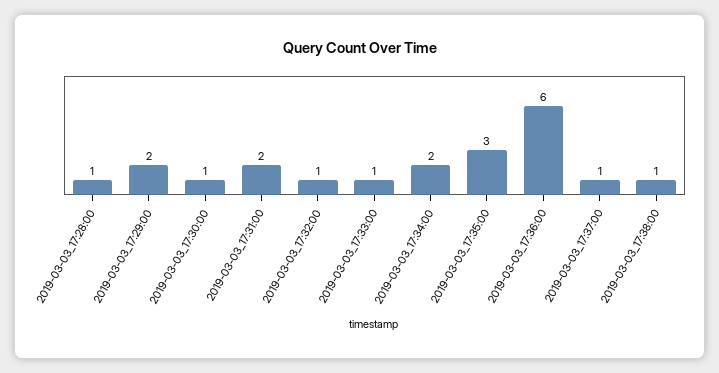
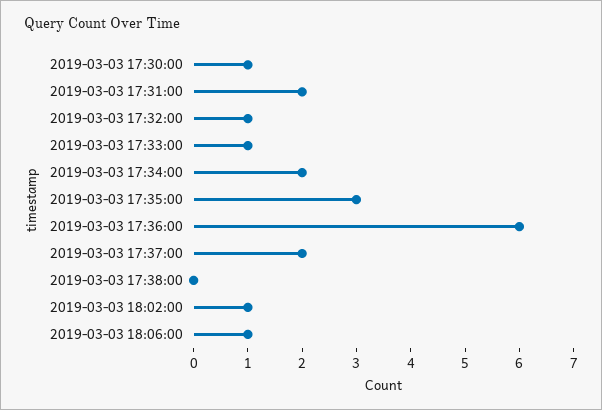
2019-03-03_17:28:00: 1 -> none
2019-03-03_17:29:00: 2 -> none
2019-03-03_17:37:00: 1 -> 2
2019-03-03_17:38:00: 1 -> 0
2019-03-03 18:02:00: none -> 1
2019-03-03 18:06:00: none -> 1

